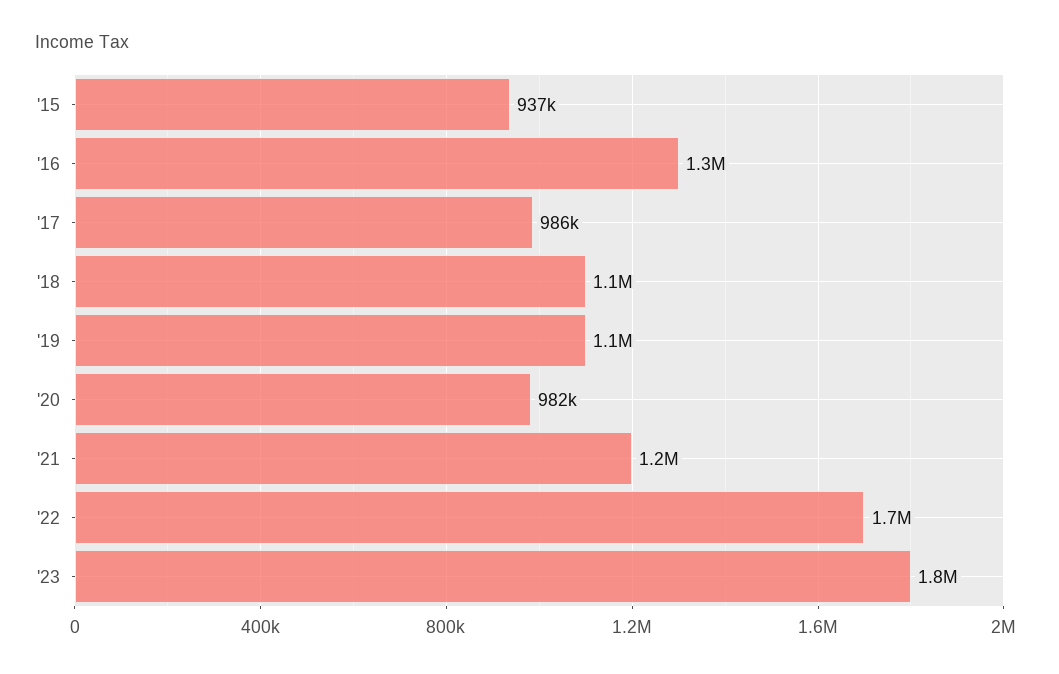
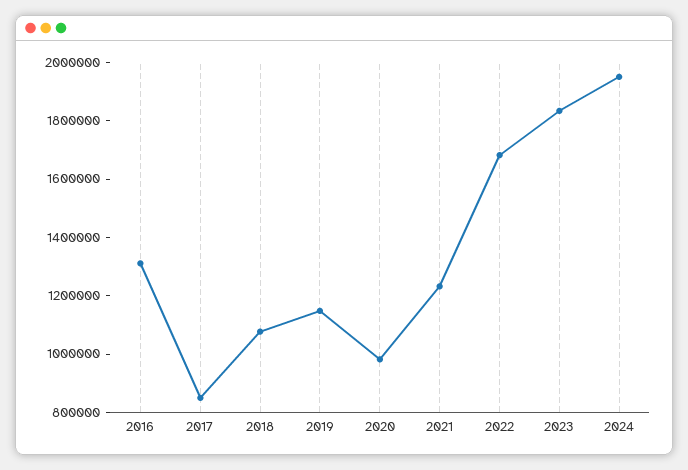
'15: 937000 -> none
'17: 986000 -> 850000
2024: none -> 1950000

